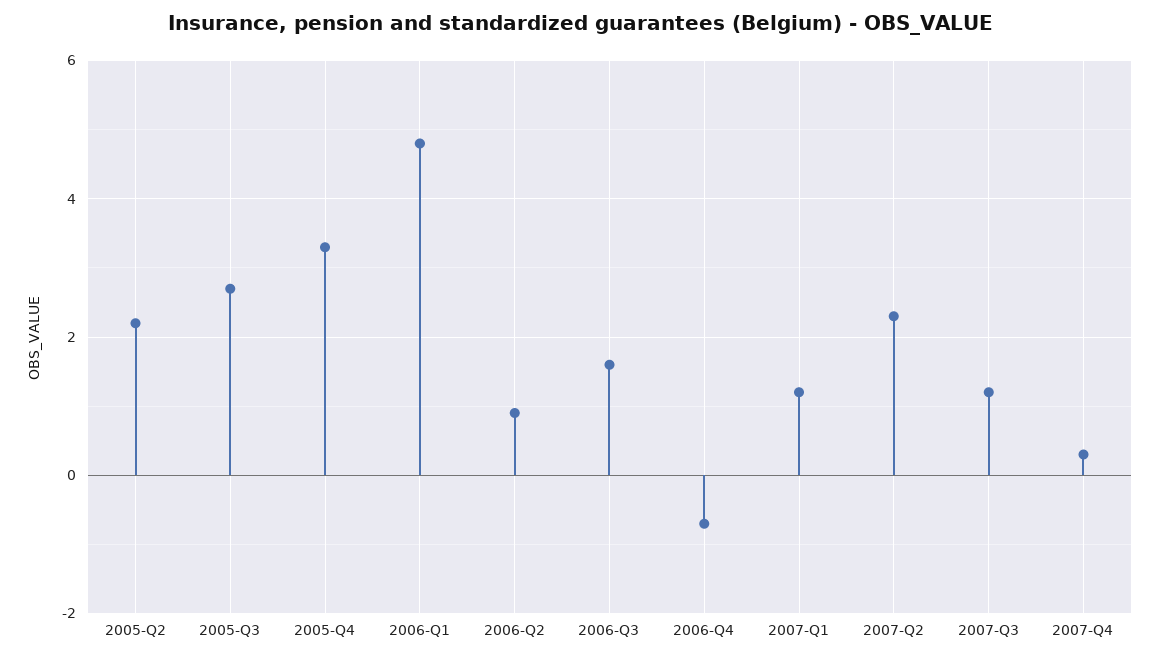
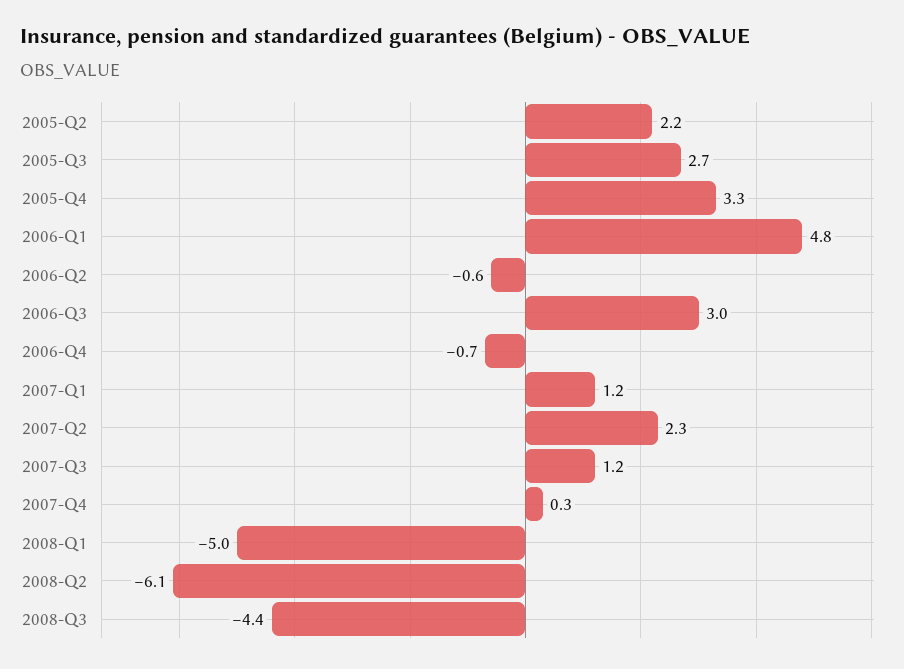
2006-Q2: 1 -> -0.6
2006-Q3: 1.5 -> 3
2008-Q1: none -> -5
2008-Q2: none -> -6.1
2008-Q3: none -> -4.4

